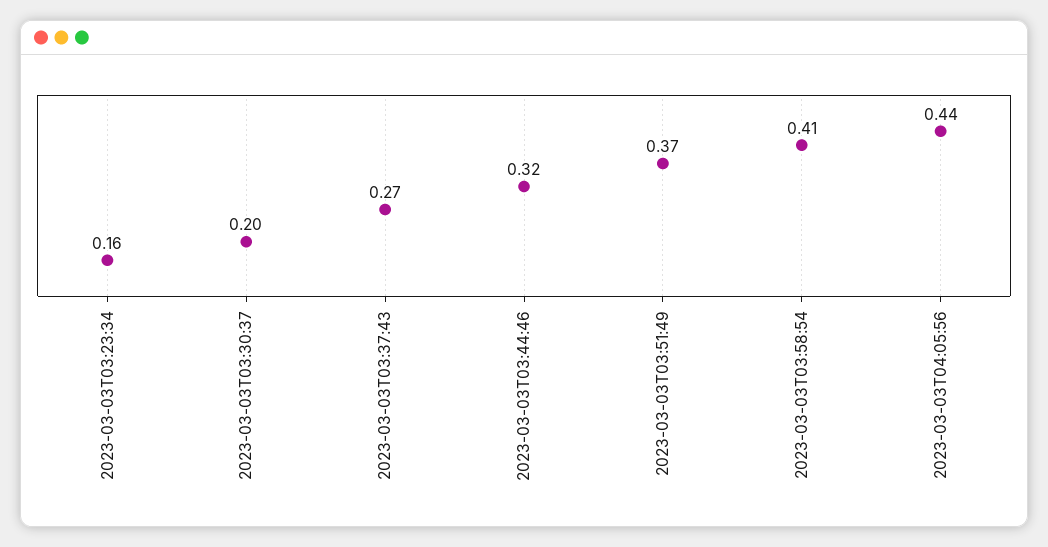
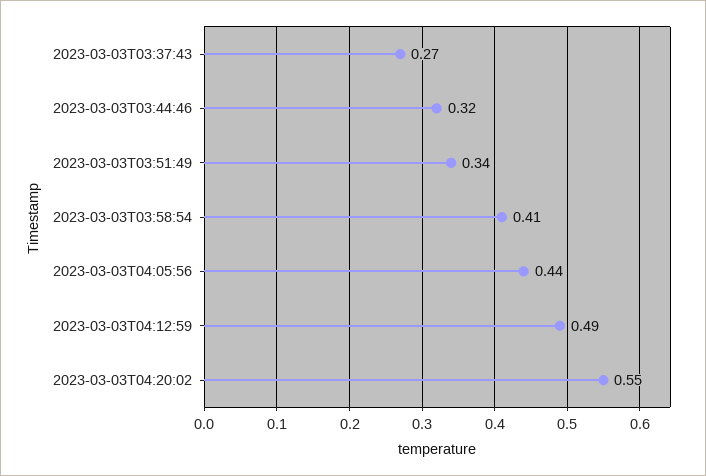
2023-03-03T03:23:34: 0.16 -> none
2023-03-03T03:30:37: 0.2 -> none
2023-03-03T03:51:49: 0.37 -> 0.34
2023-03-03T04:12:59: none -> 0.49
2023-03-03T04:20:02: none -> 0.55

